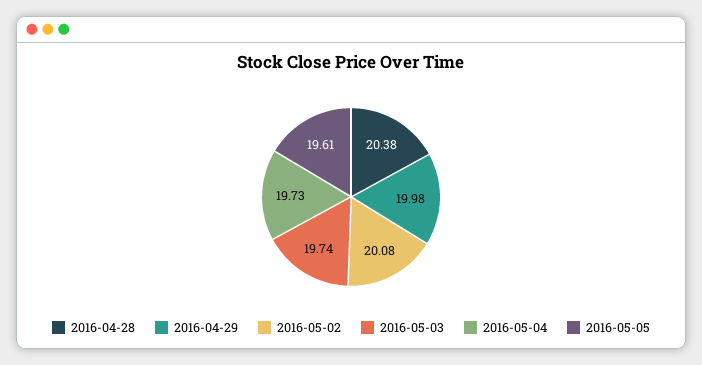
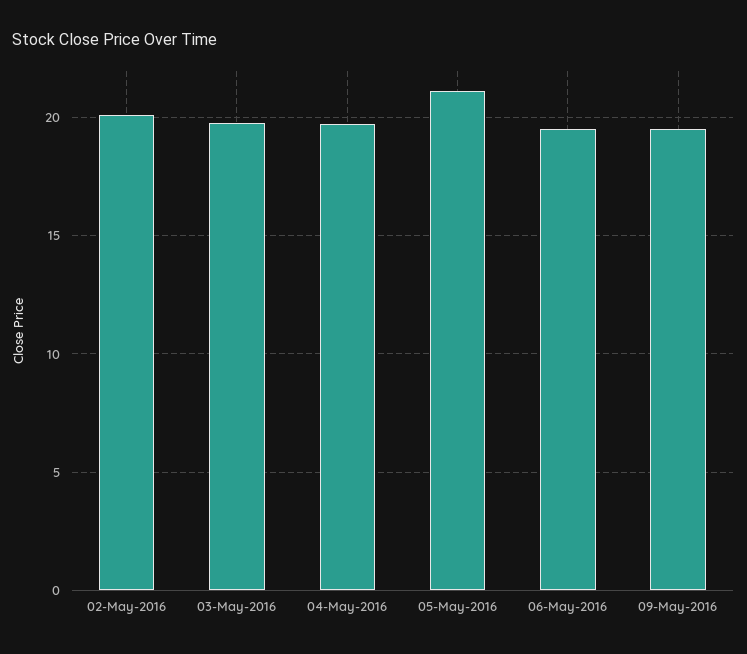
2016-04-28: 20.38 -> none
2016-04-29: 19.98 -> none
2016-05-05: 19.61 -> 21
06-May-2016: none -> 19.5
09-May-2016: none -> 19.5

